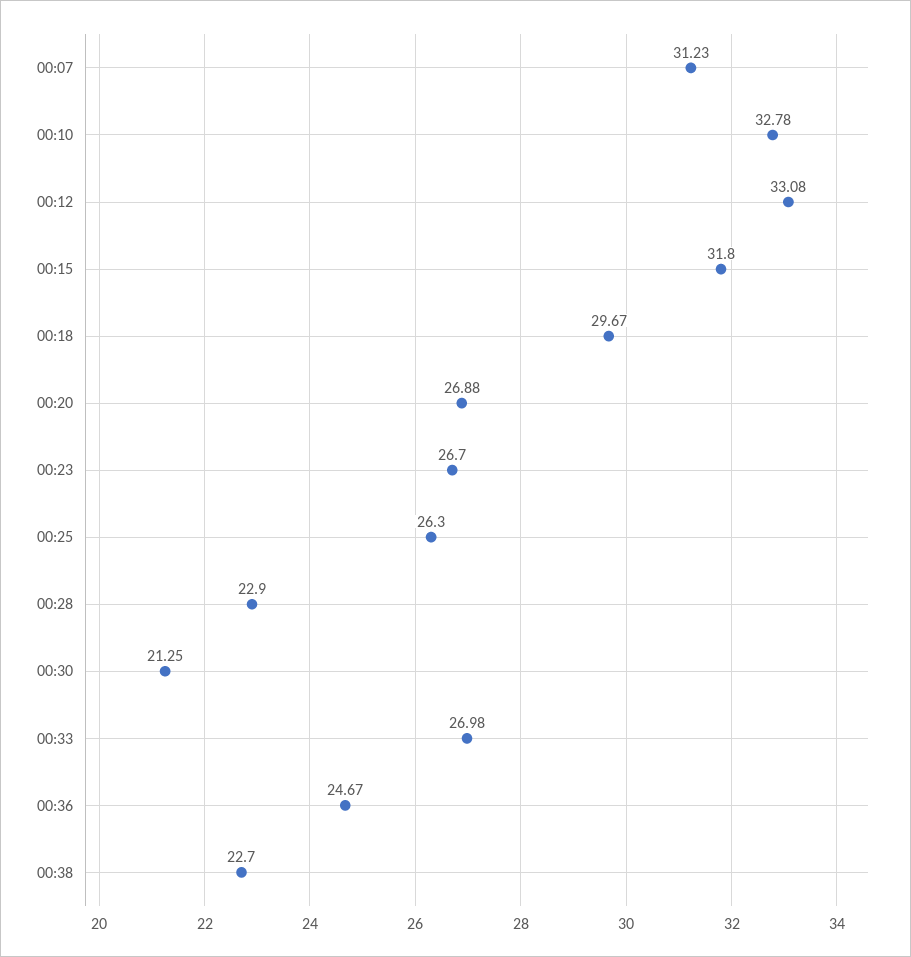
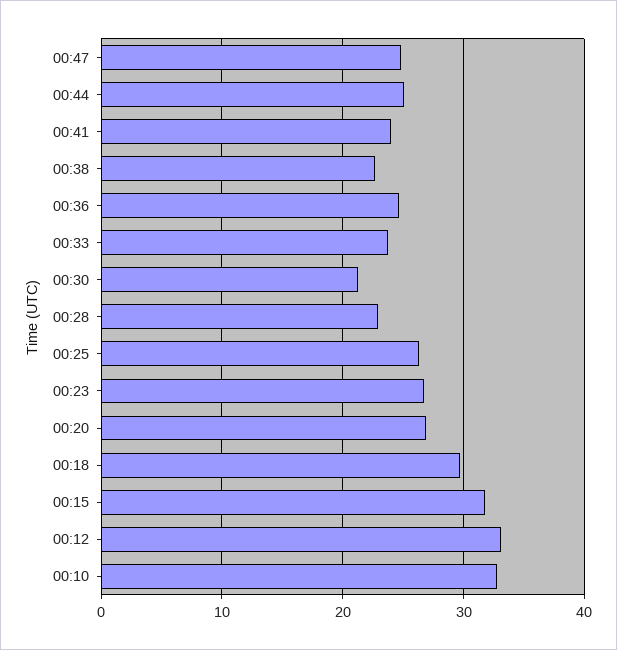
00:07: 31.23 -> none
00:33: 26.98 -> 24
00:47: none -> 25
00:44: none -> 25
00:41: none -> 24

